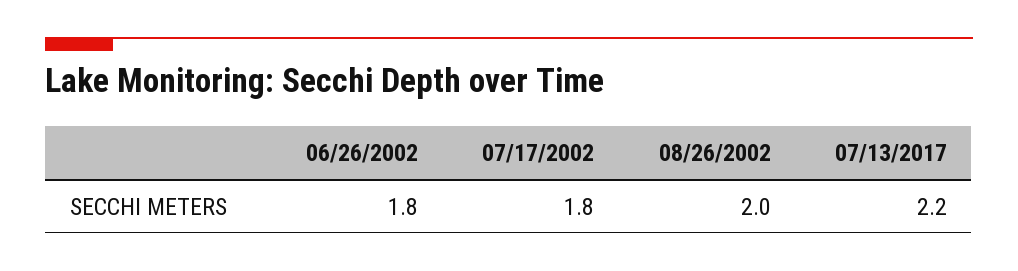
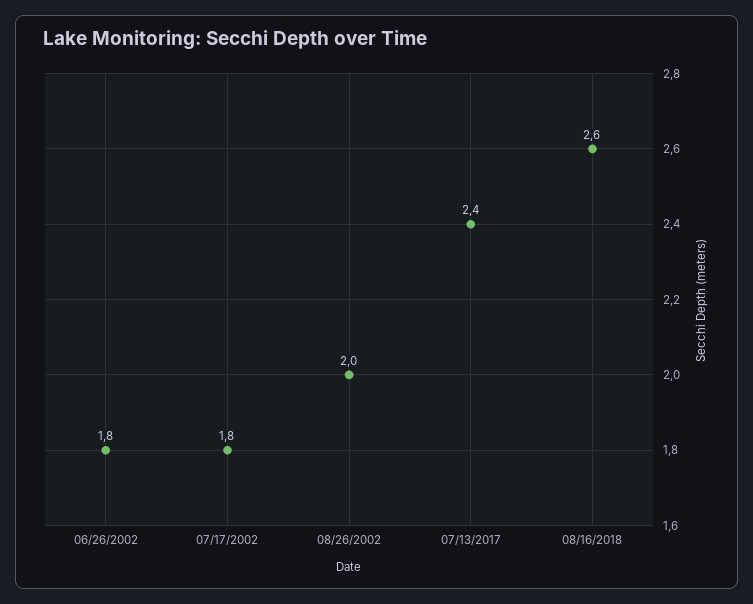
07/13/2017: 2.2 -> 2.4
08/16/2018: none -> 2.6

